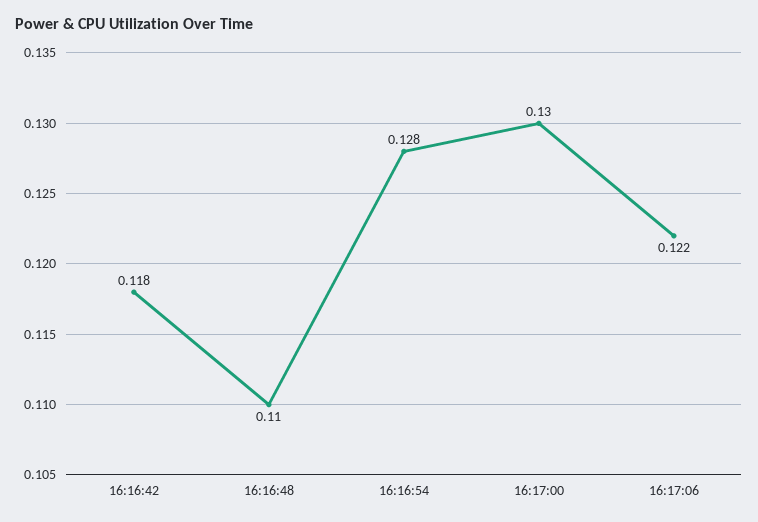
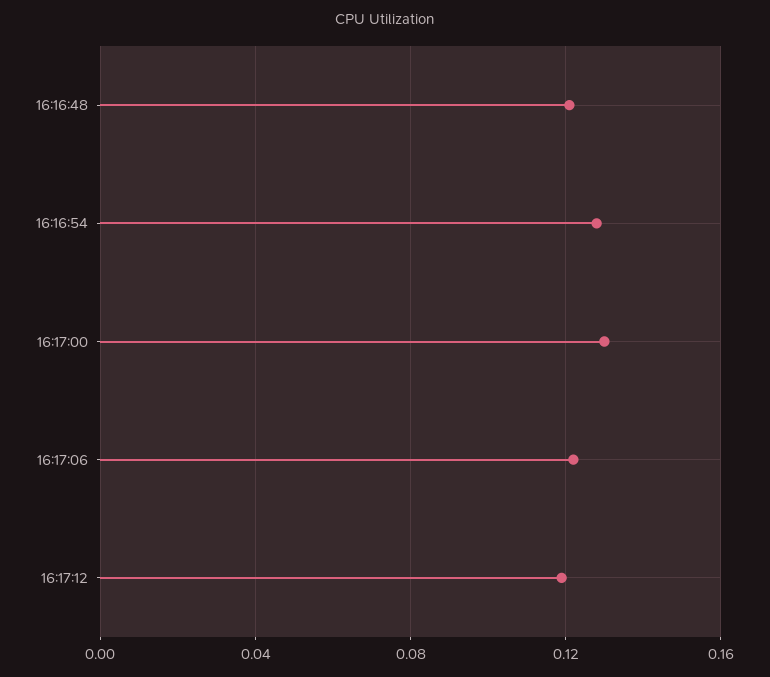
16:16:42: 0.118 -> none
16:16:48: 0.11 -> 0.12
16:17:12: none -> 0.12

